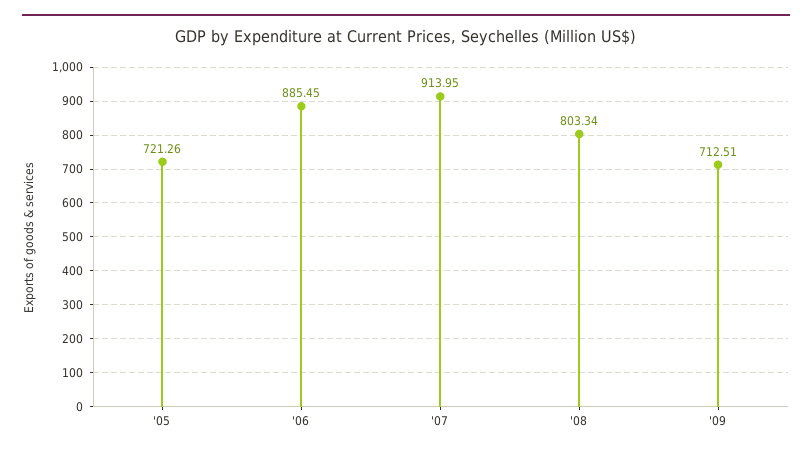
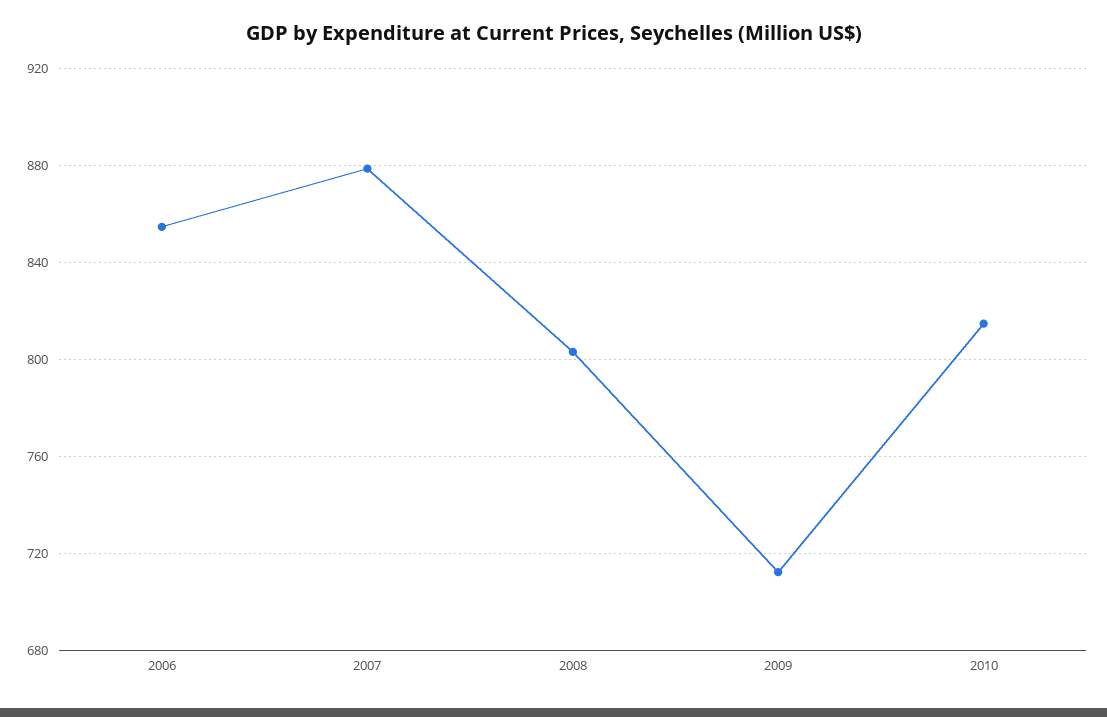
'05: 721.26 -> none
'06: 885.45 -> 855
'07: 913.95 -> 880
2010: none -> 815

